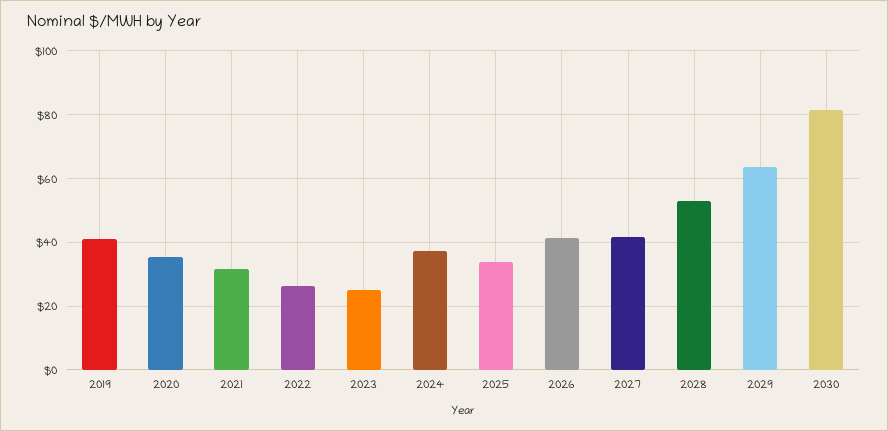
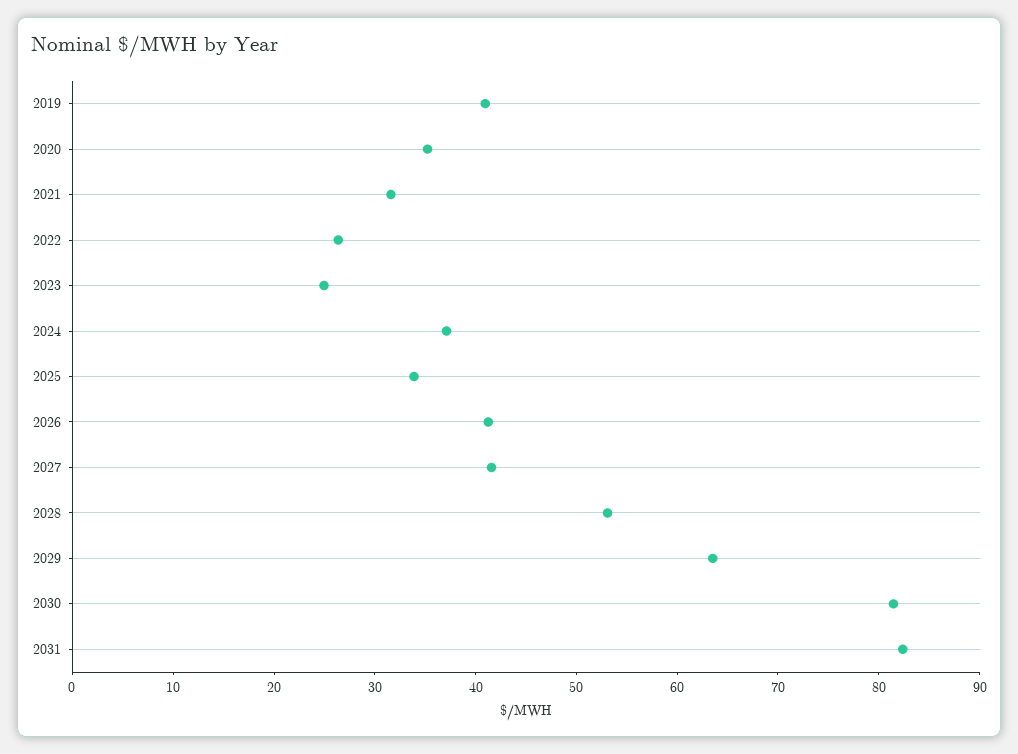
2031: none -> 82

